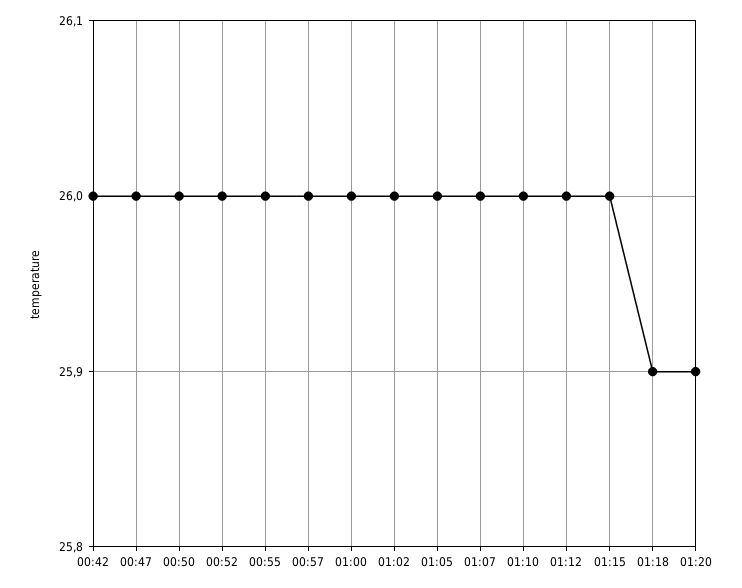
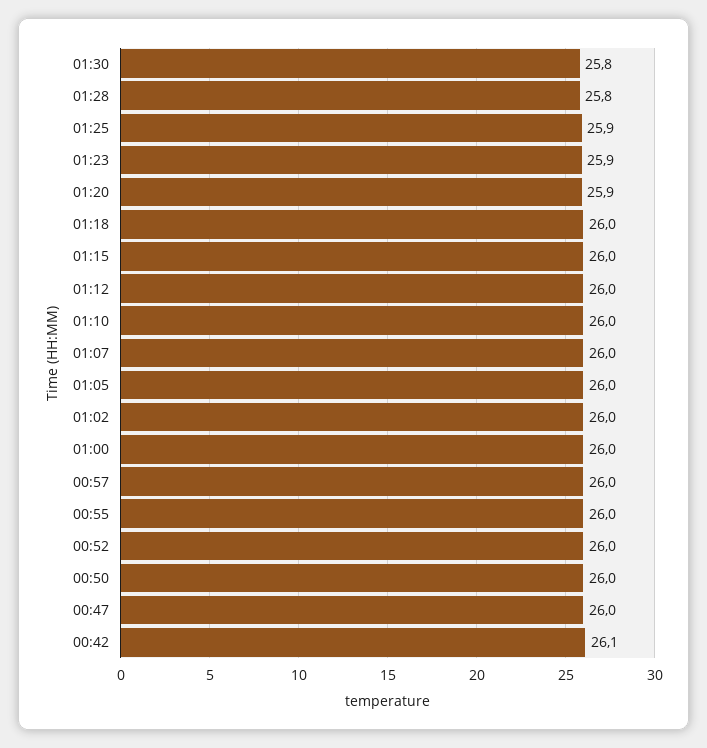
00:42: 26 -> 26.1
01:18: 25.9 -> 26
01:30: none -> 25.8
01:28: none -> 25.8
01:25: none -> 25.9
01:23: none -> 25.9

